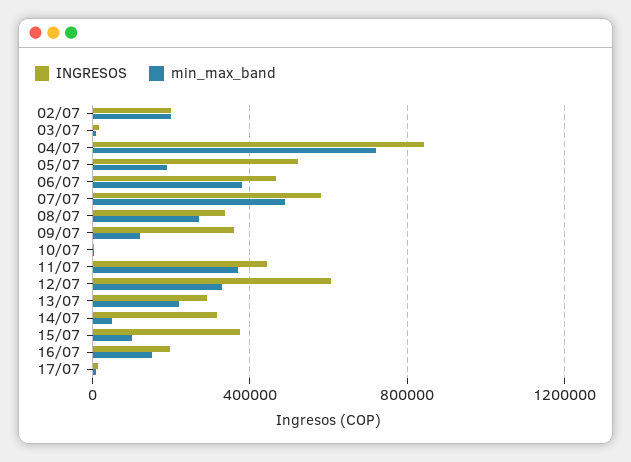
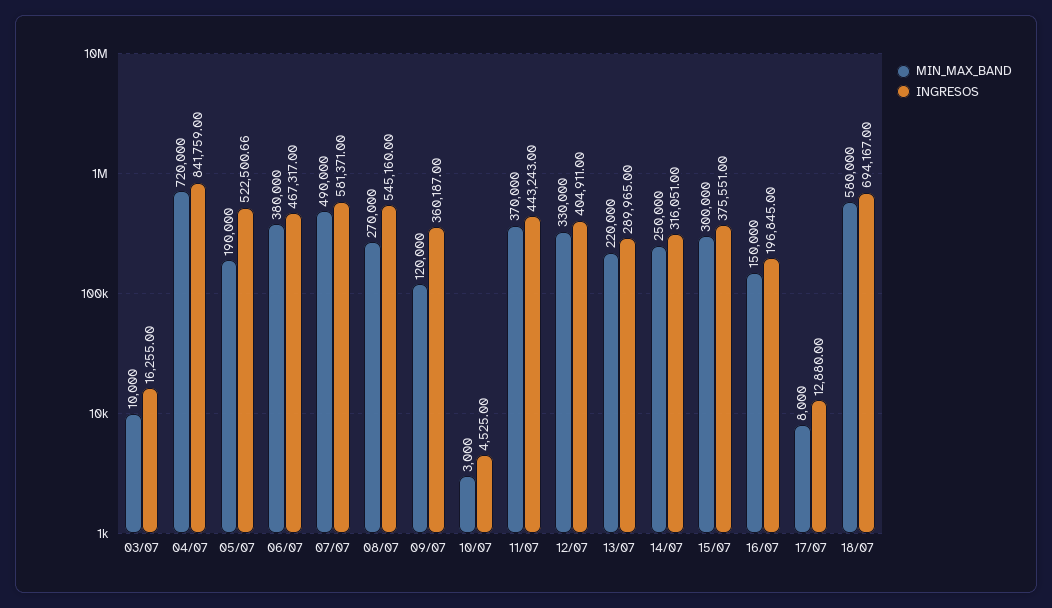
INGRESOS, 02/07: 200000 -> none
min_max_band, 02/07: 200000 -> none
INGRESOS, 08/07: 350000 -> 545160
INGRESOS, 12/07: 600000 -> 404911
min_max_band, 14/07: 50000 -> 250000
min_max_band, 15/07: 100000 -> 300000
min_max_band, 18/07: none -> 580000
INGRESOS, 18/07: none -> 694167

